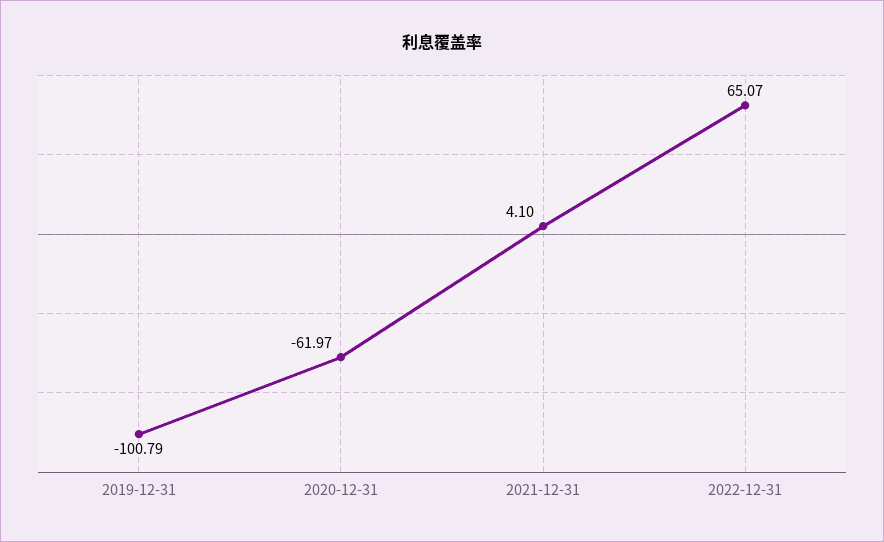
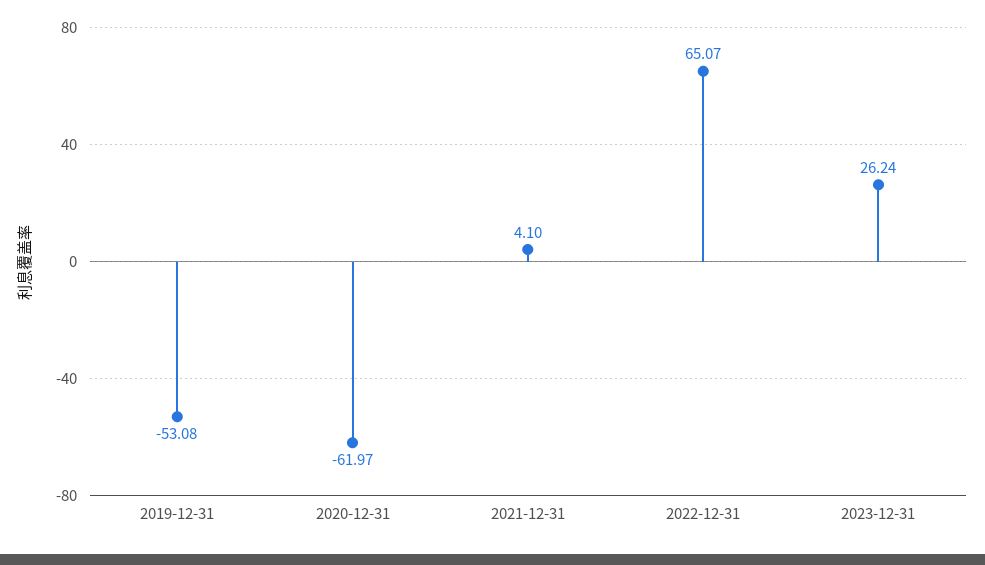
2019-12-31: -100.79 -> -53.08
2023-12-31: none -> 26.24

